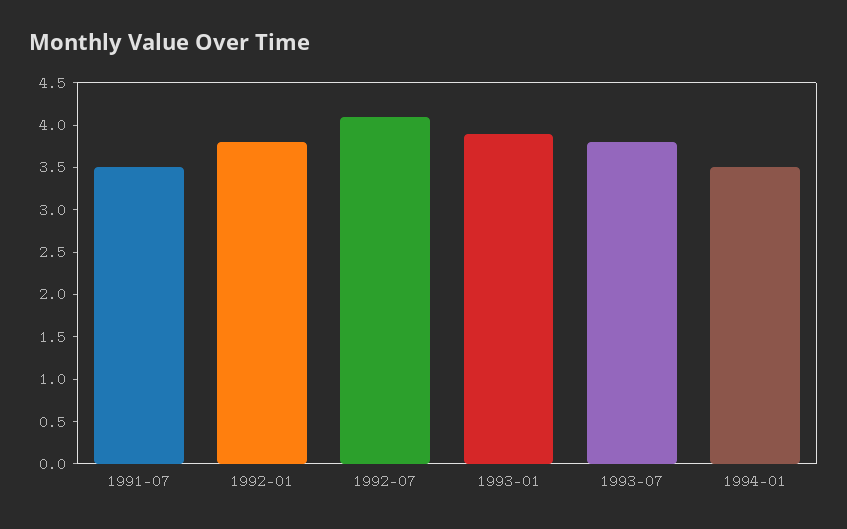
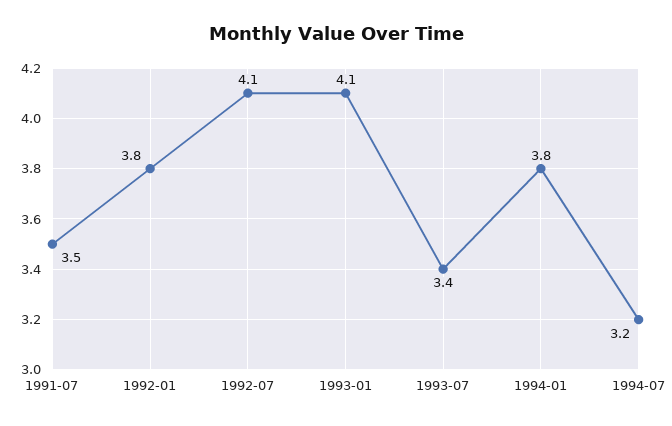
1993-01: 3.9 -> 4.1
1993-07: 3.8 -> 3.4
1994-01: 3.5 -> 3.8
1994-07: none -> 3.2

